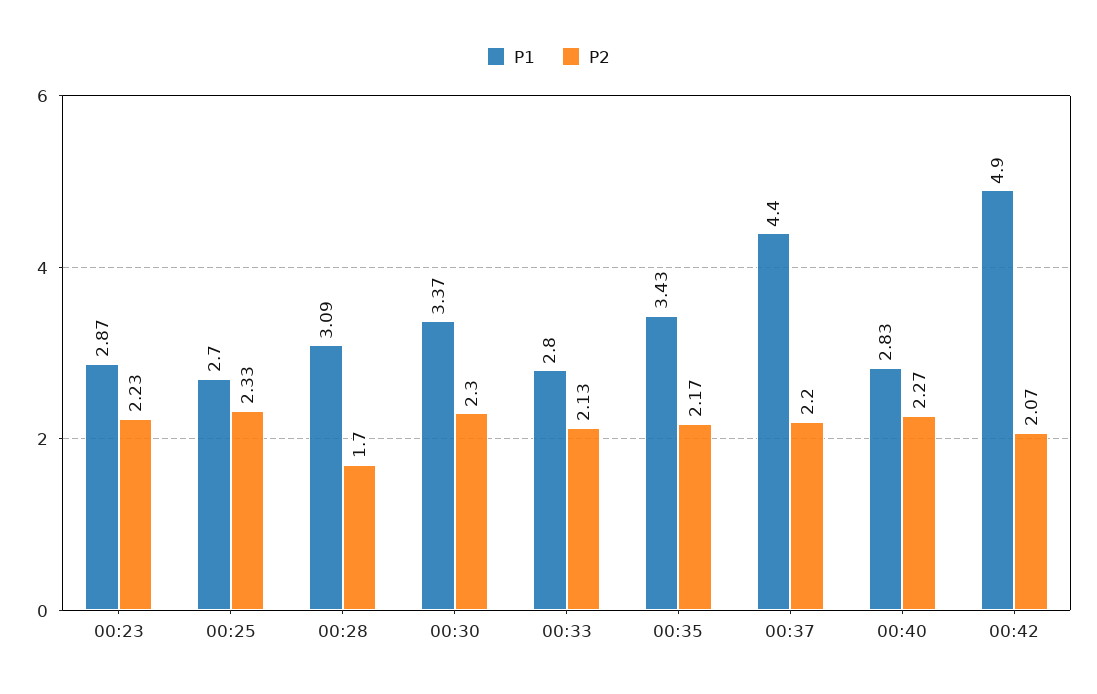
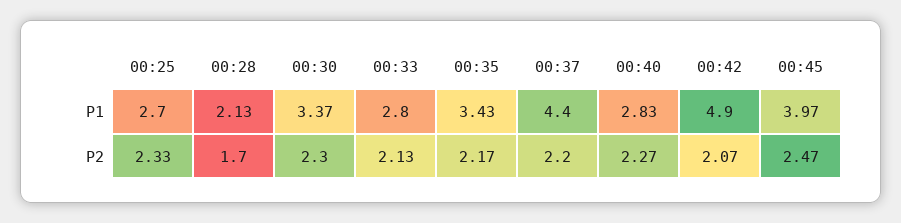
P1, 00:23: 2.87 -> none
P2, 00:23: 2.23 -> none
P1, 00:28: 3.09 -> 2.13
P1, 00:45: none -> 3.97
P2, 00:45: none -> 2.47

